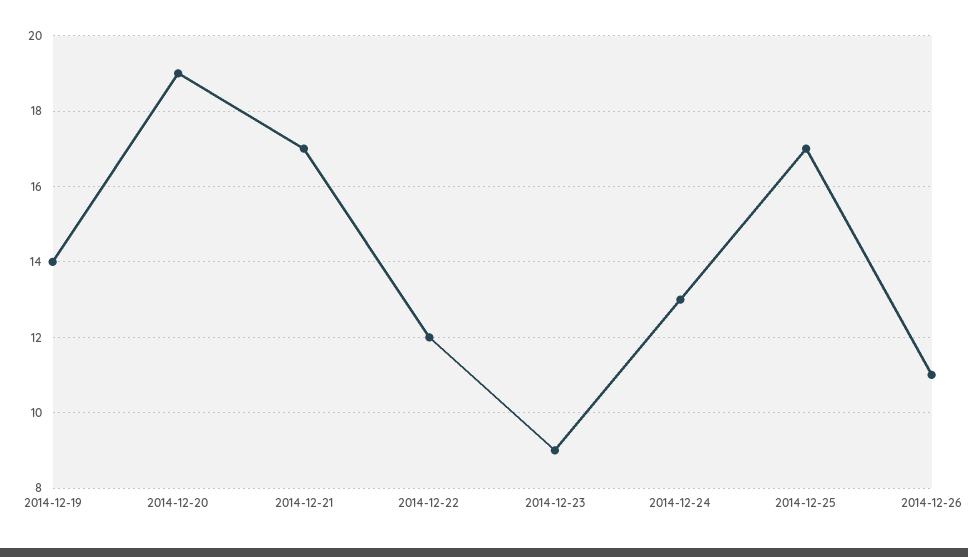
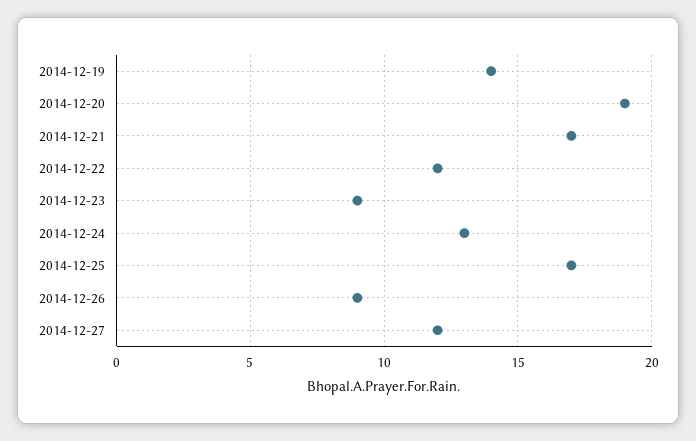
2014-12-26: 11 -> 9
2014-12-27: none -> 12

